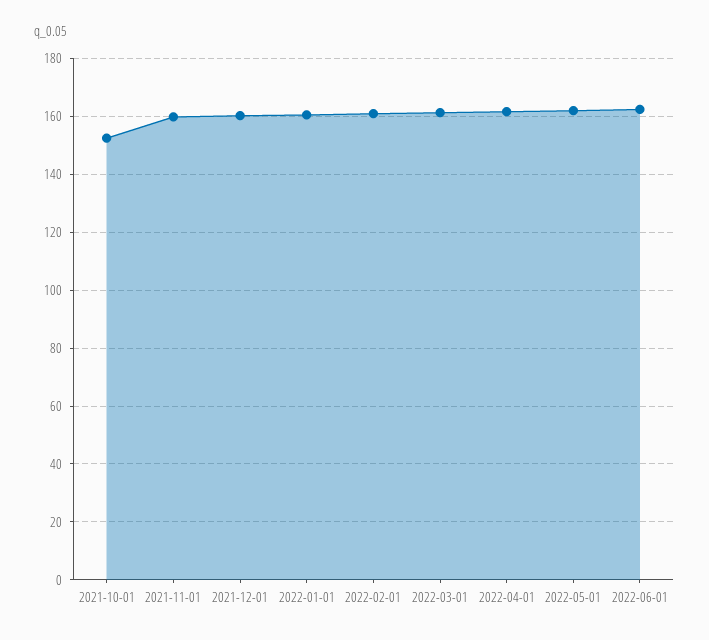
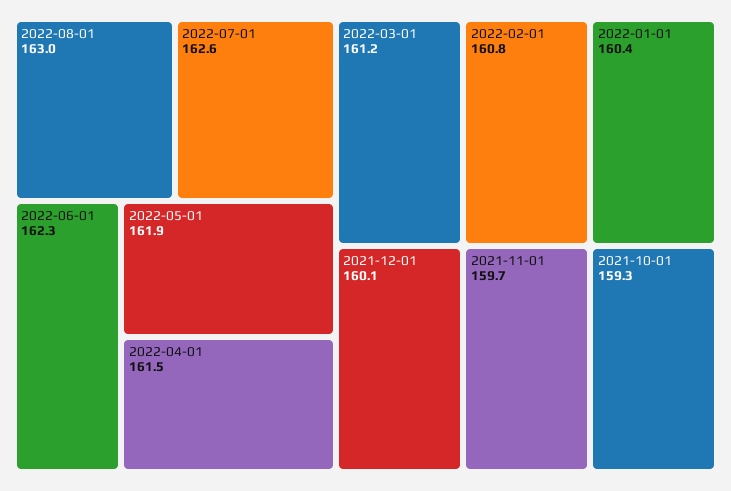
2021-10-01: 152.5 -> 159.3
2022-08-01: none -> 163
2022-07-01: none -> 162.6

